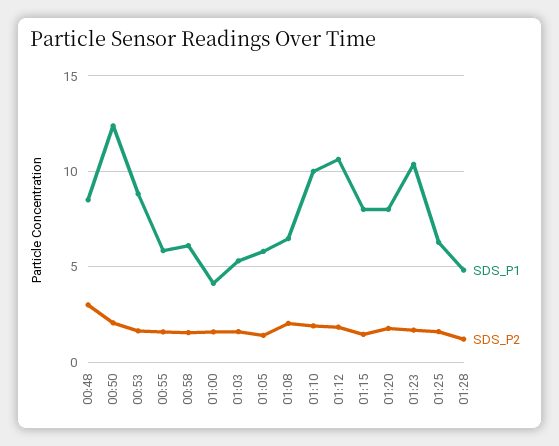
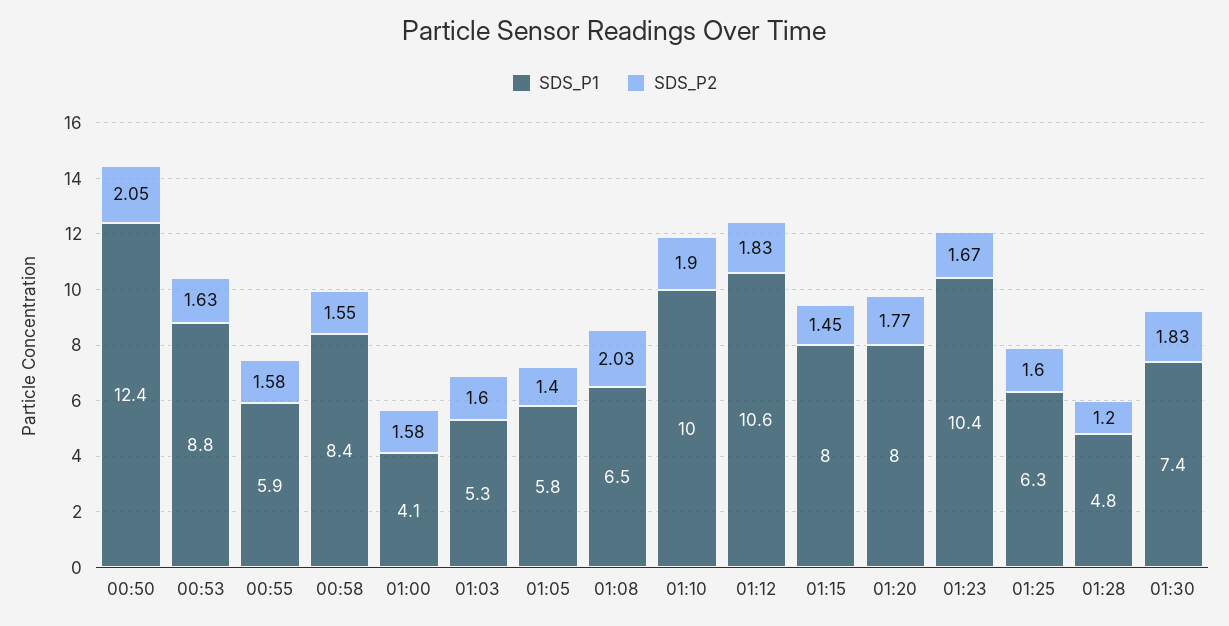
SDS_P1, 00:48: 8.5 -> none
SDS_P2, 00:48: 3 -> none
SDS_P1, 00:58: 6 -> 8.4
SDS_P1, 01:30: none -> 7.4
SDS_P2, 01:30: none -> 1.83

